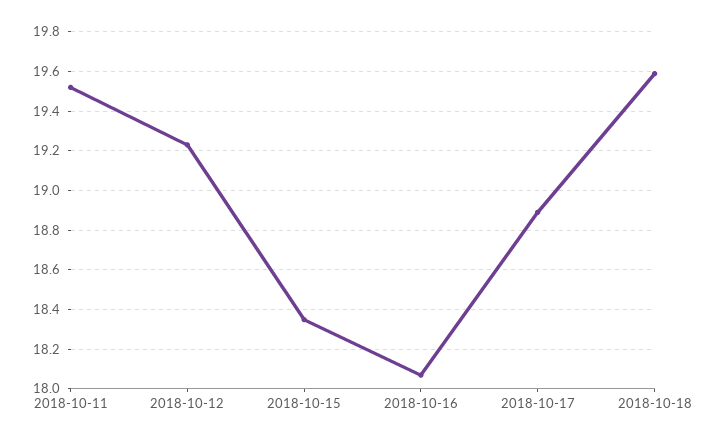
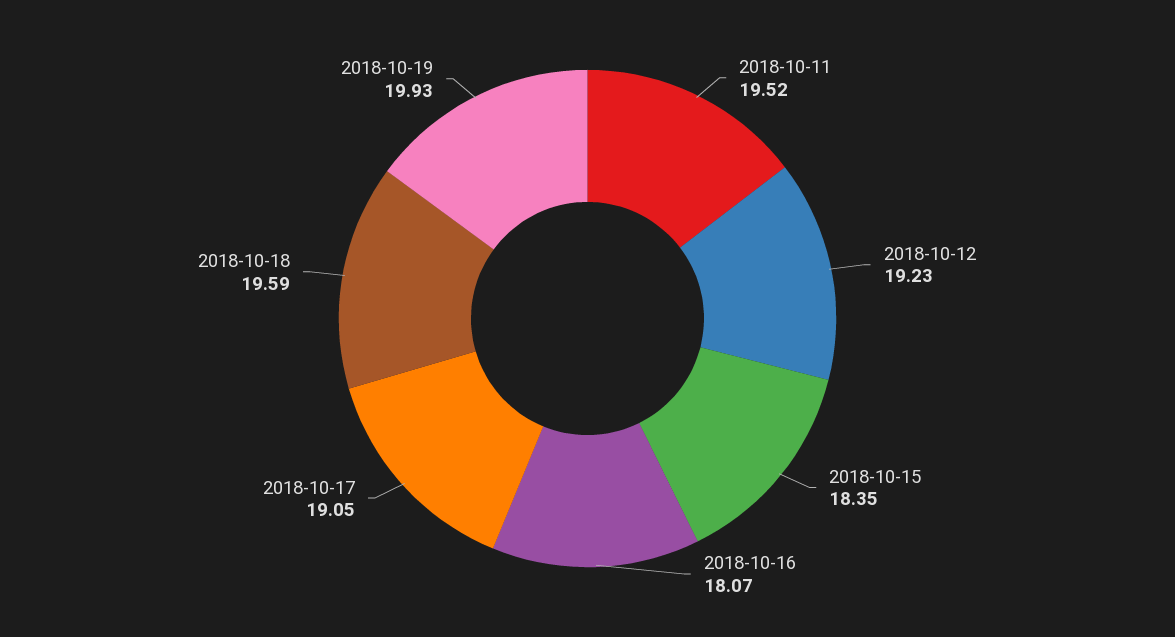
2018-10-17: 18.9 -> 19.05
2018-10-19: none -> 19.93

